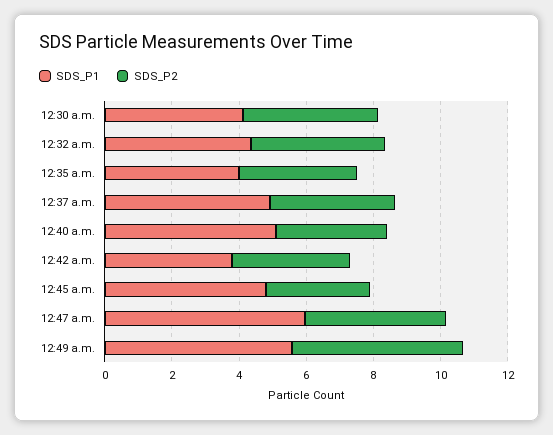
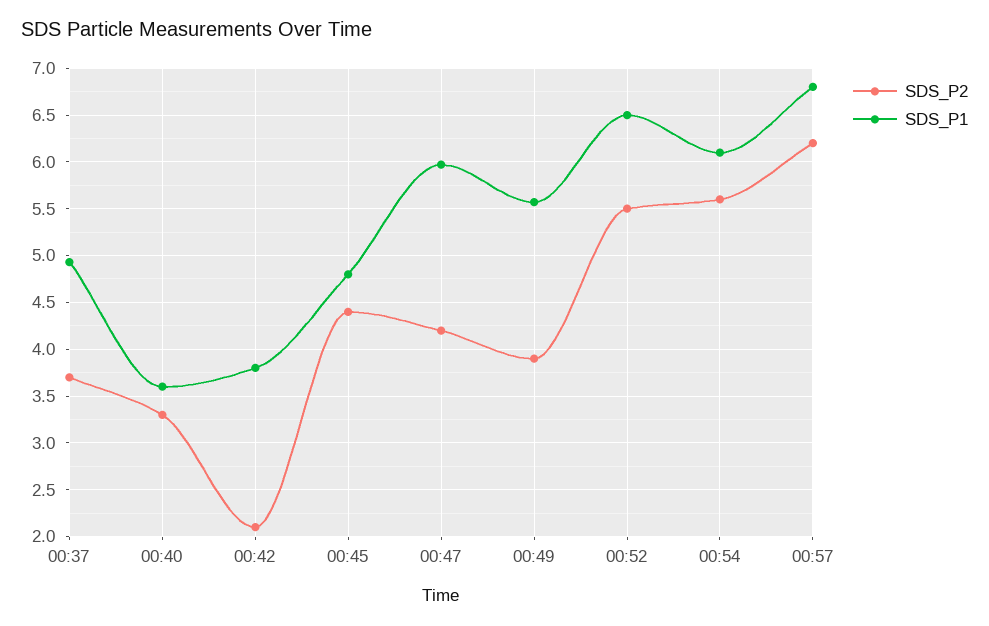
SDS_P1, 12:30 a.m.: 4 -> none
SDS_P2, 12:30 a.m.: 4 -> none
SDS_P1, 12:32 a.m.: 4.5 -> none
SDS_P2, 12:32 a.m.: 4 -> none
SDS_P1, 12:35 a.m.: 4 -> none
SDS_P2, 12:35 a.m.: 3.5 -> none
SDS_P1, 12:40 a.m.: 5 -> 3.6
SDS_P2, 12:42 a.m.: 3.5 -> 2.1
SDS_P2, 12:45 a.m.: 3 -> 4.4
SDS_P2, 12:49 a.m.: 5 -> 3.9
SDS_P2, 00:52: none -> 5.5
SDS_P1, 00:52: none -> 6.5
SDS_P2, 00:54: none -> 5.6
SDS_P1, 00:54: none -> 6.1
SDS_P2, 00:57: none -> 6.2
SDS_P1, 00:57: none -> 6.8

